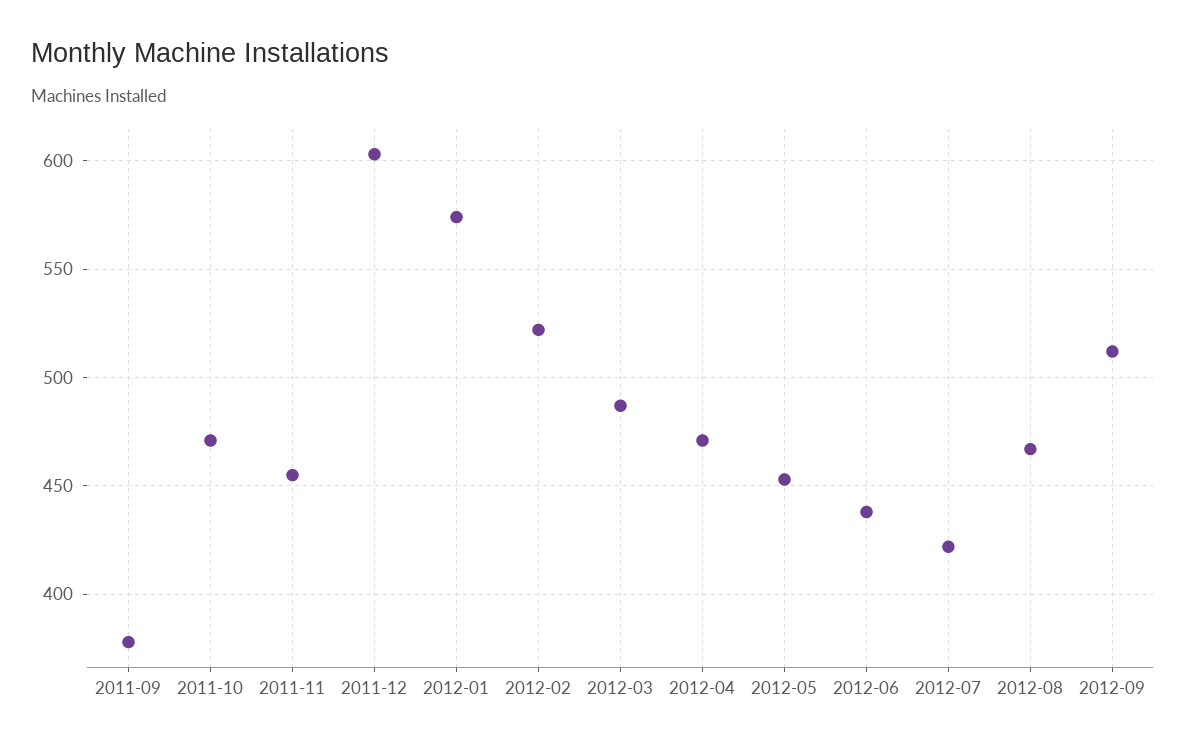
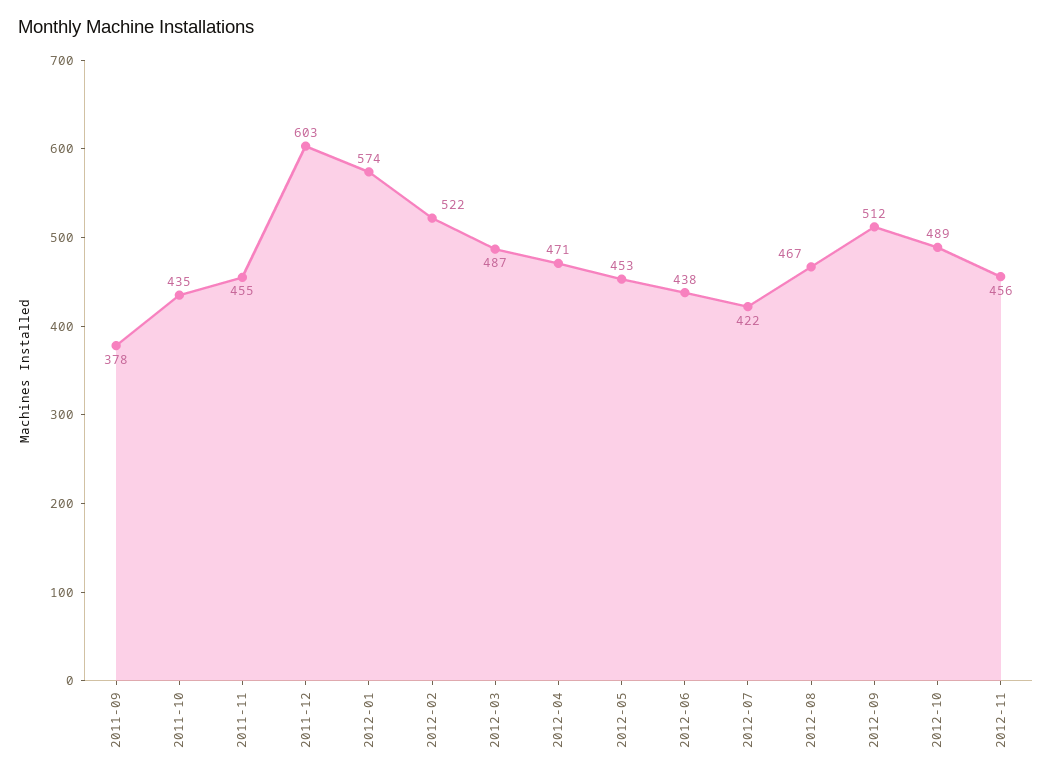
2011-10: 470 -> 435
2012-10: none -> 489
2012-11: none -> 456

